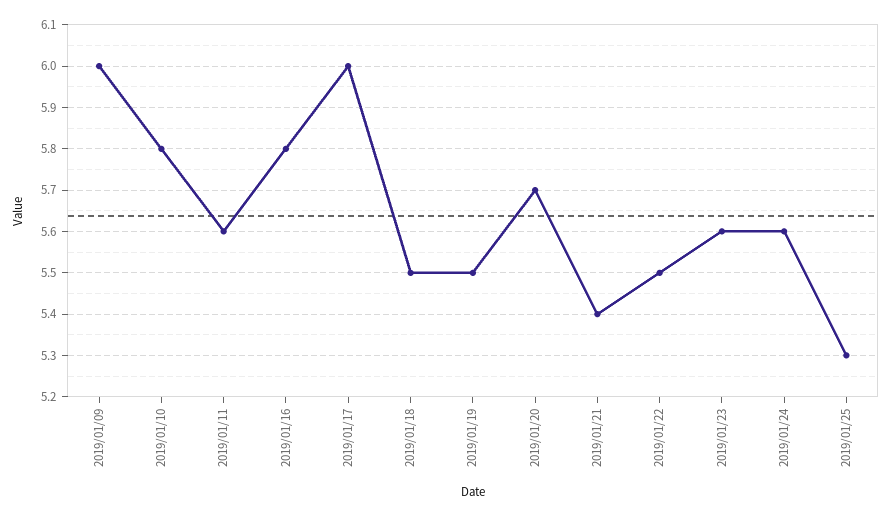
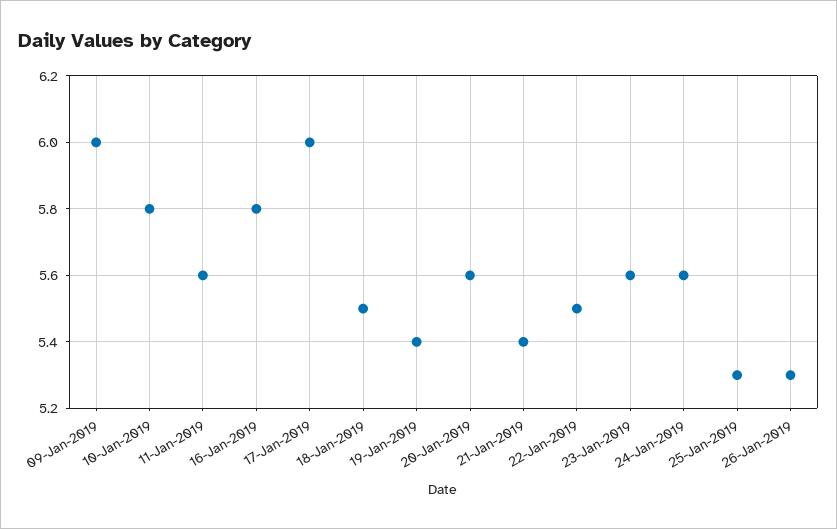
2019/01/19: 5.5 -> 5.4
2019/01/20: 5.7 -> 5.6
26-Jan-2019: none -> 5.3

